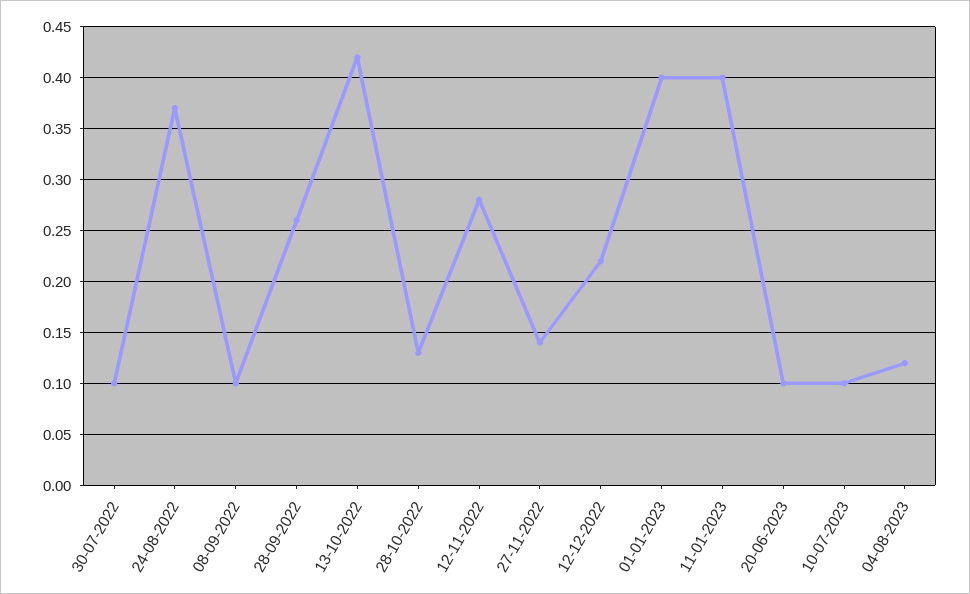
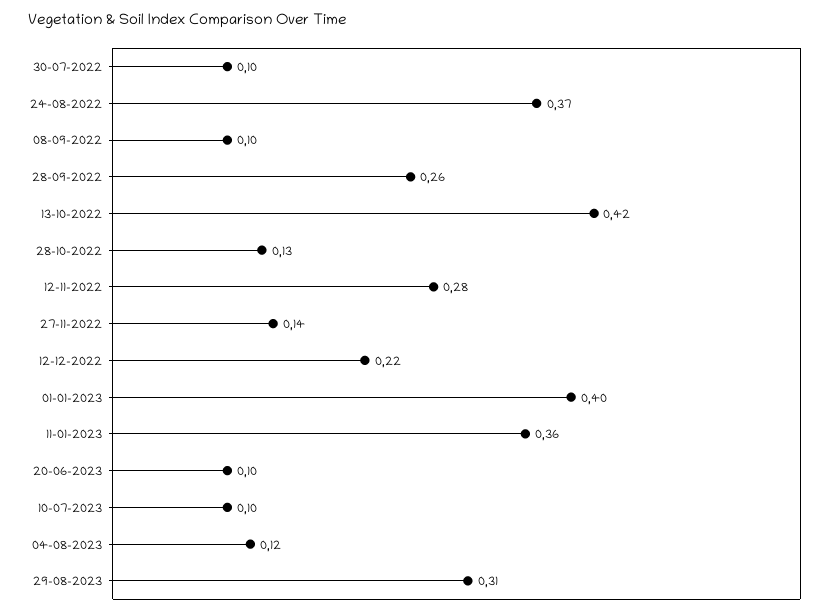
11-01-2023: 0.4 -> 0.36
29-08-2023: none -> 0.31

